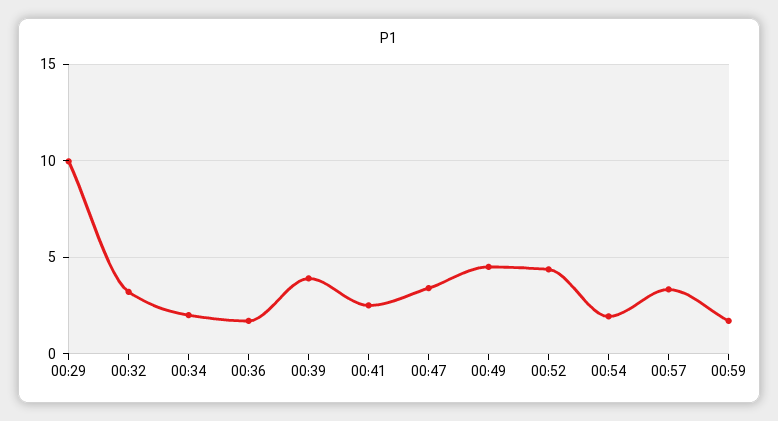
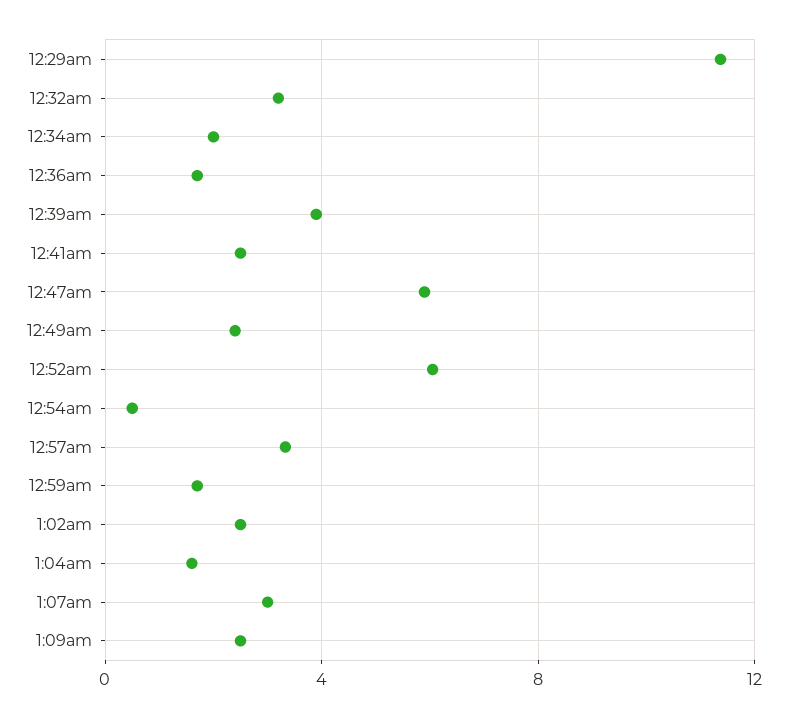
00:29: 10 -> 11.5
00:47: 3.5 -> 6
00:49: 4.5 -> 2.5
00:52: 4.5 -> 6
00:54: 2 -> 0.5
1:02am: none -> 2.5
1:04am: none -> 1.5
1:07am: none -> 3
1:09am: none -> 2.5

